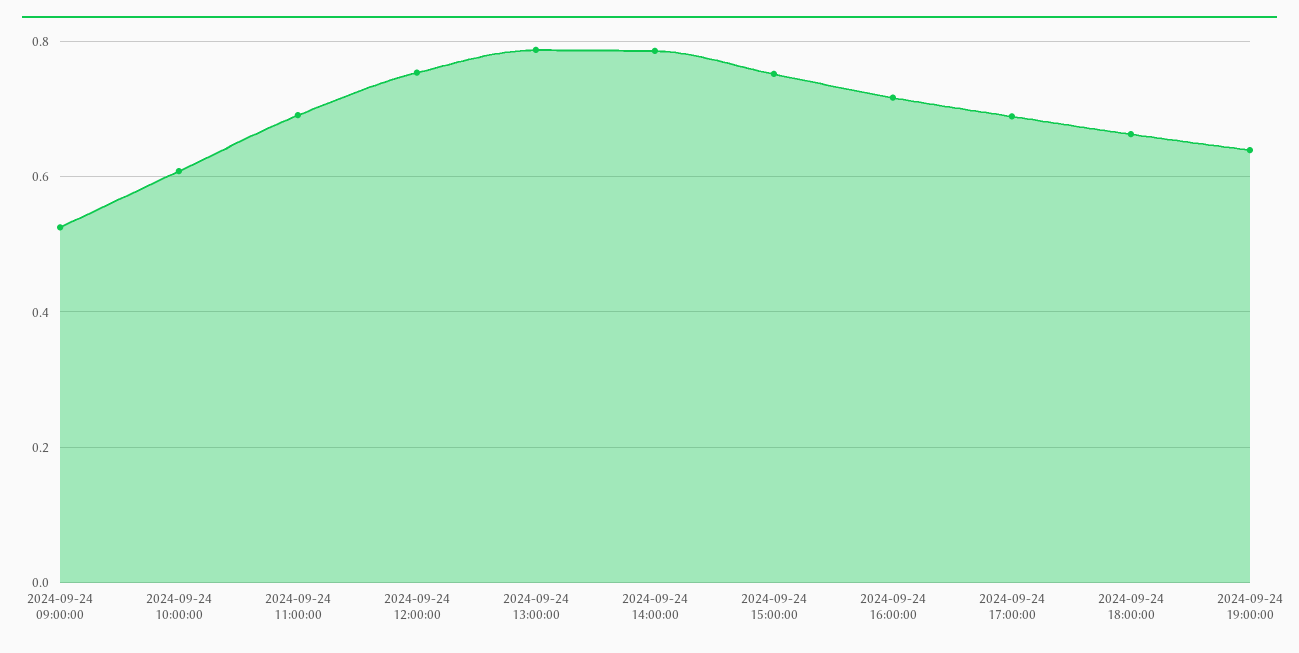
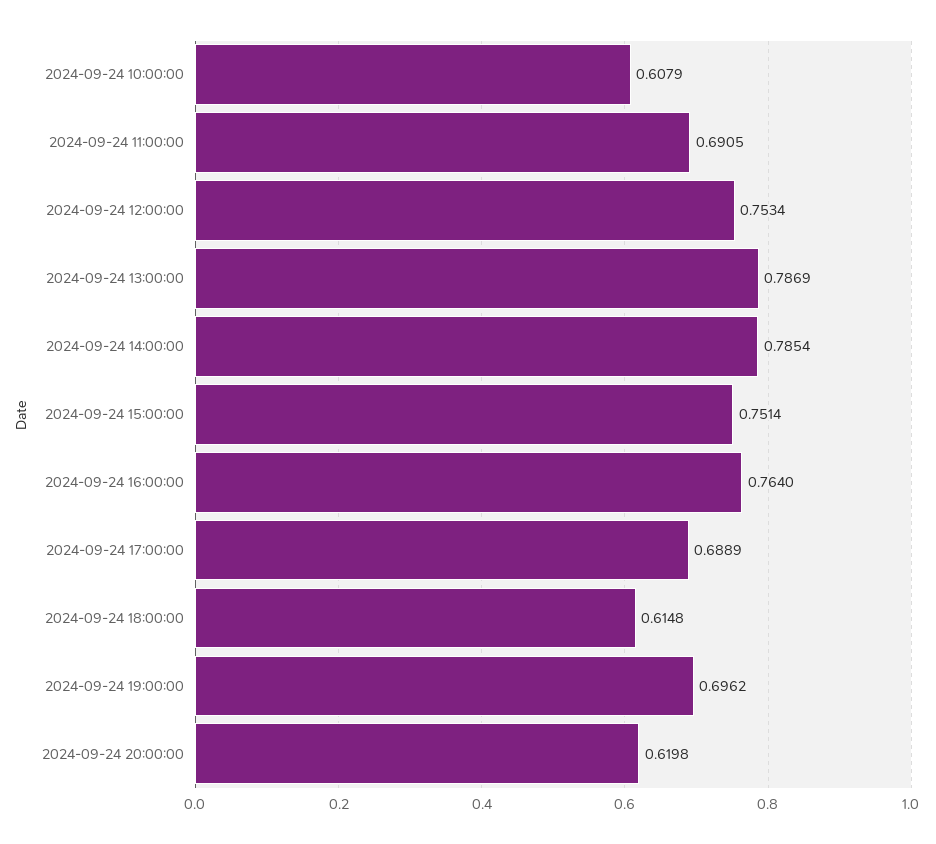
2024-09-24 09:00:00: 0.52 -> none
2024-09-24 16:00:00: 0.72 -> 0.764
2024-09-24 18:00:00: 0.66 -> 0.6148
2024-09-24 19:00:00: 0.64 -> 0.6962
2024-09-24 20:00:00: none -> 0.6198

